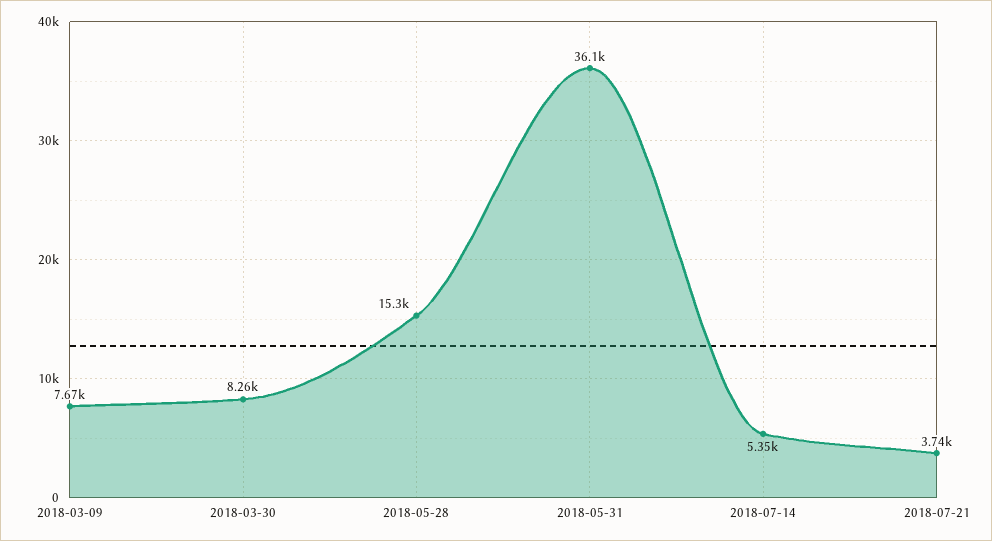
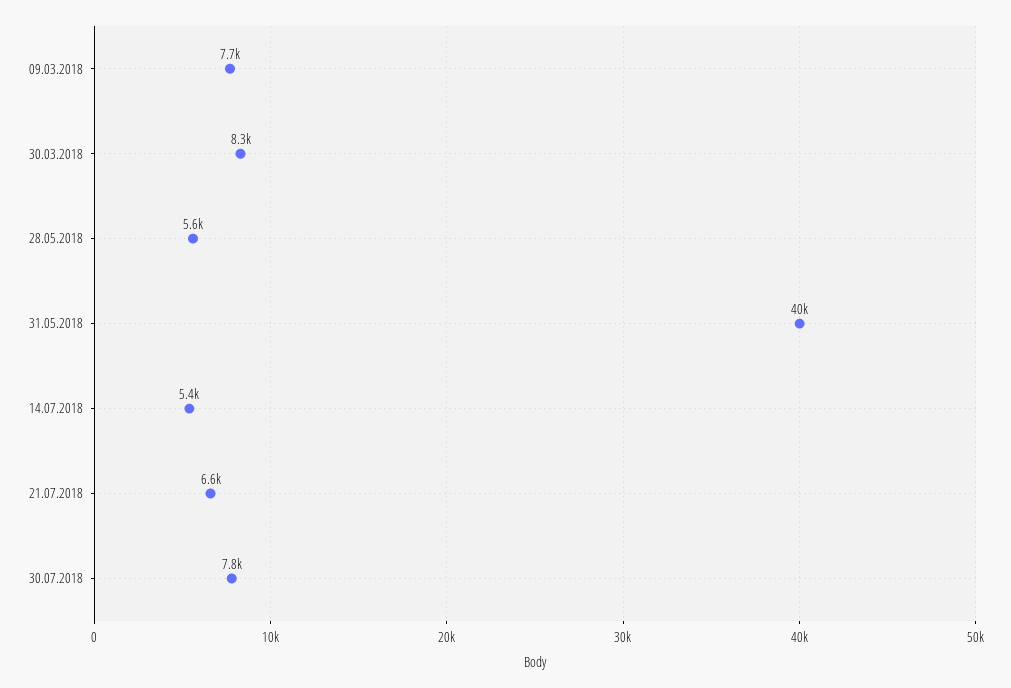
2018-05-28: 15300 -> 5600
2018-05-31: 36100 -> 40000
2018-07-21: 3740 -> 6600
30.07.2018: none -> 7800

